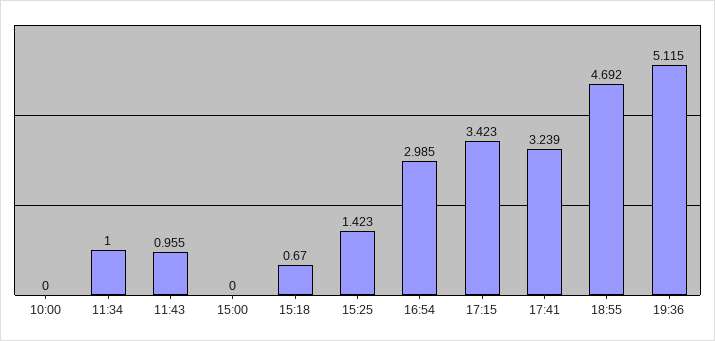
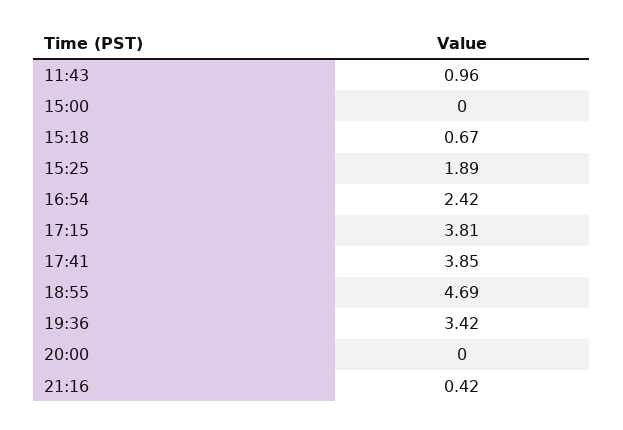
10:00: 0 -> none
11:34: 1 -> none
15:25: 1.423 -> 1.89
16:54: 2.985 -> 2.42
17:15: 3.423 -> 3.81
17:41: 3.239 -> 3.85
19:36: 5.115 -> 3.42
20:00: none -> 0
21:16: none -> 0.42

